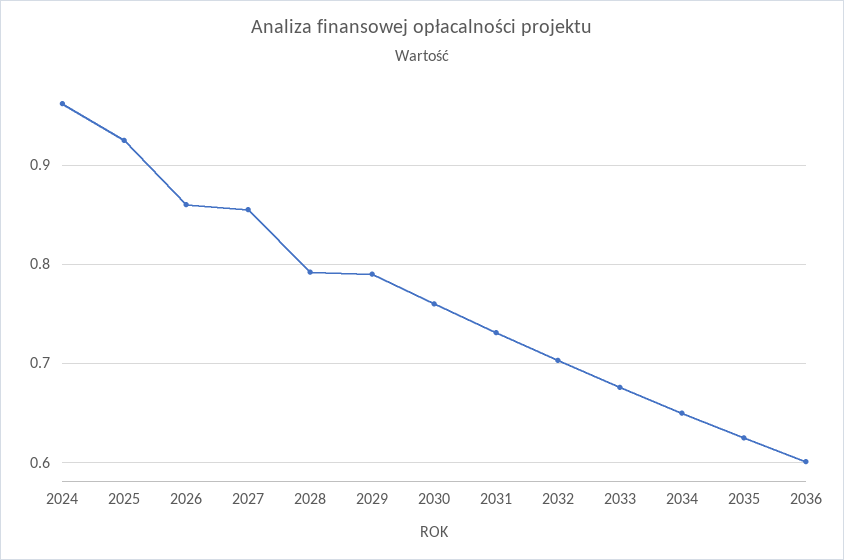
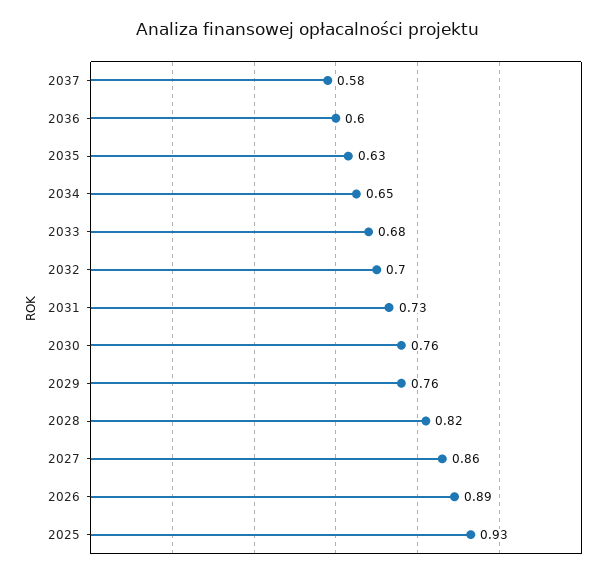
2024: 0.96 -> none
2026: 0.86 -> 0.89
2028: 0.79 -> 0.82
2029: 0.79 -> 0.76
2037: none -> 0.58

